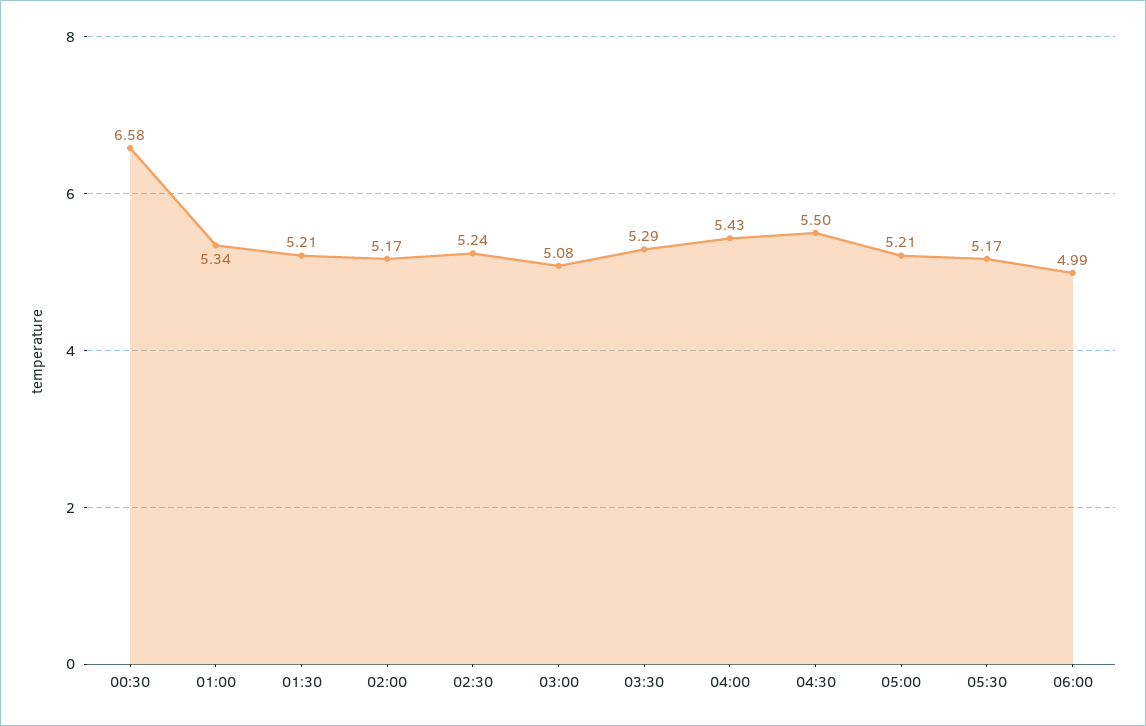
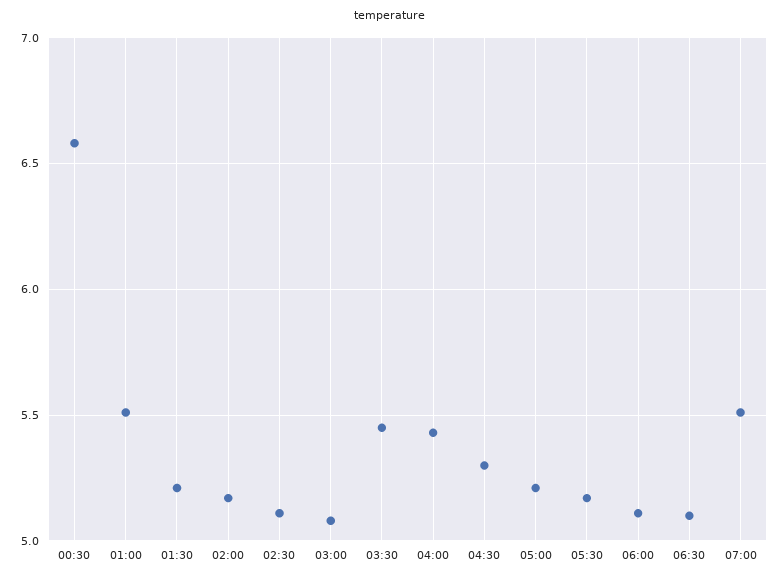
01:00: 5.34 -> 5.5
02:30: 5.24 -> 5.1
03:30: 5.29 -> 5.45
04:30: 5.5 -> 5.3
06:00: 4.99 -> 5.1
06:30: none -> 5.1
07:00: none -> 5.5

